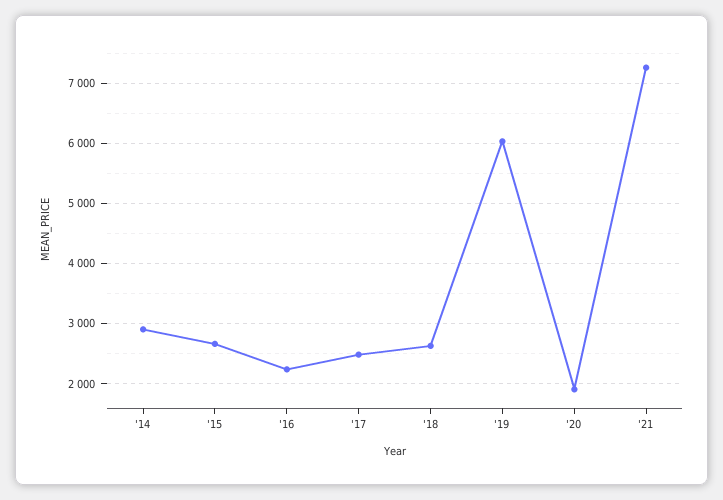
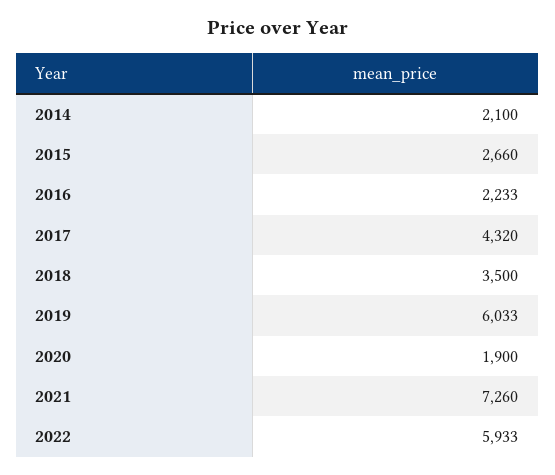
'14: 2900 -> 2100
'17: 2500 -> 4320
'18: 2600 -> 3500
2022: none -> 5933

